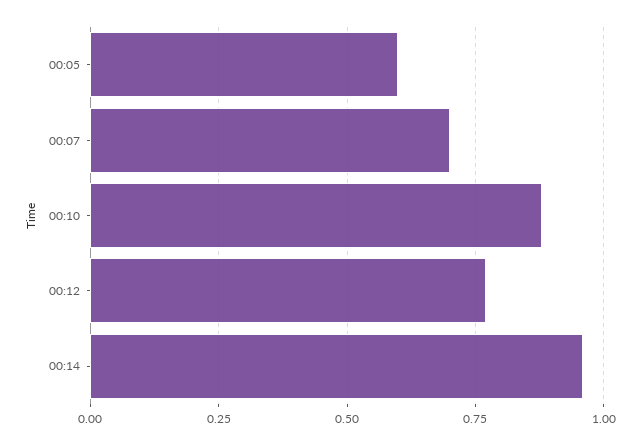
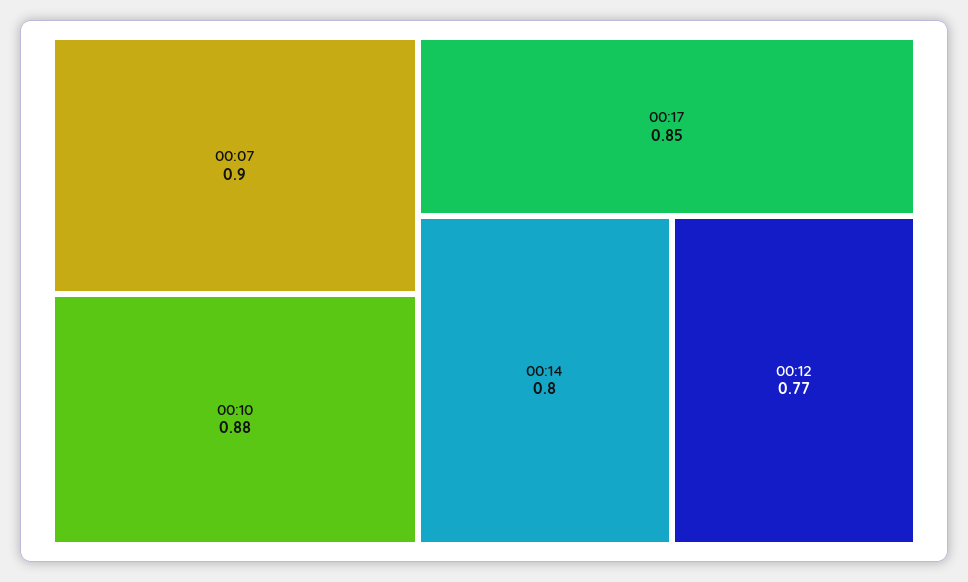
00:05: 0.6 -> none
00:07: 0.7 -> 0.9
00:14: 0.95 -> 0.8
00:17: none -> 0.85

